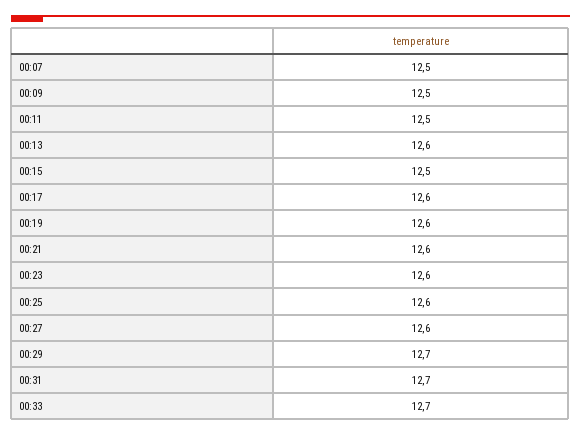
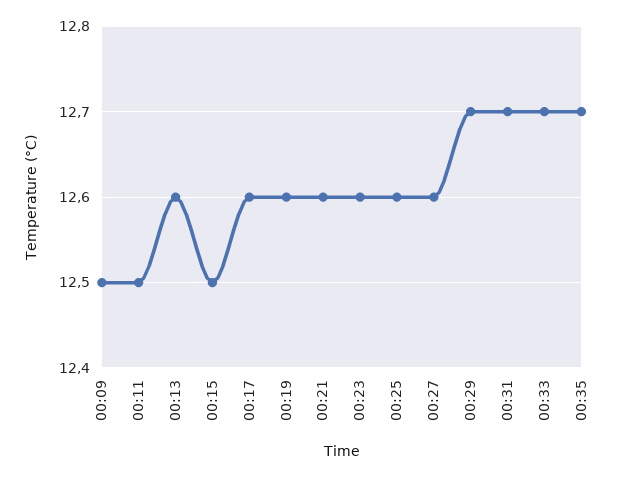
00:07: 12.5 -> none
00:35: none -> 12.7

